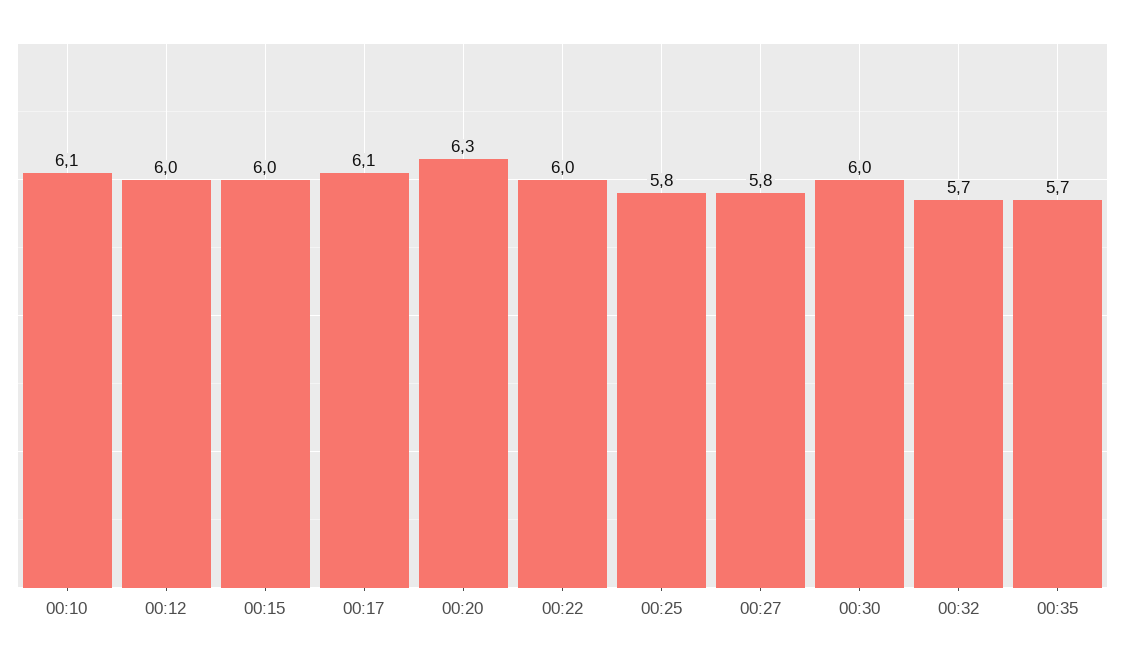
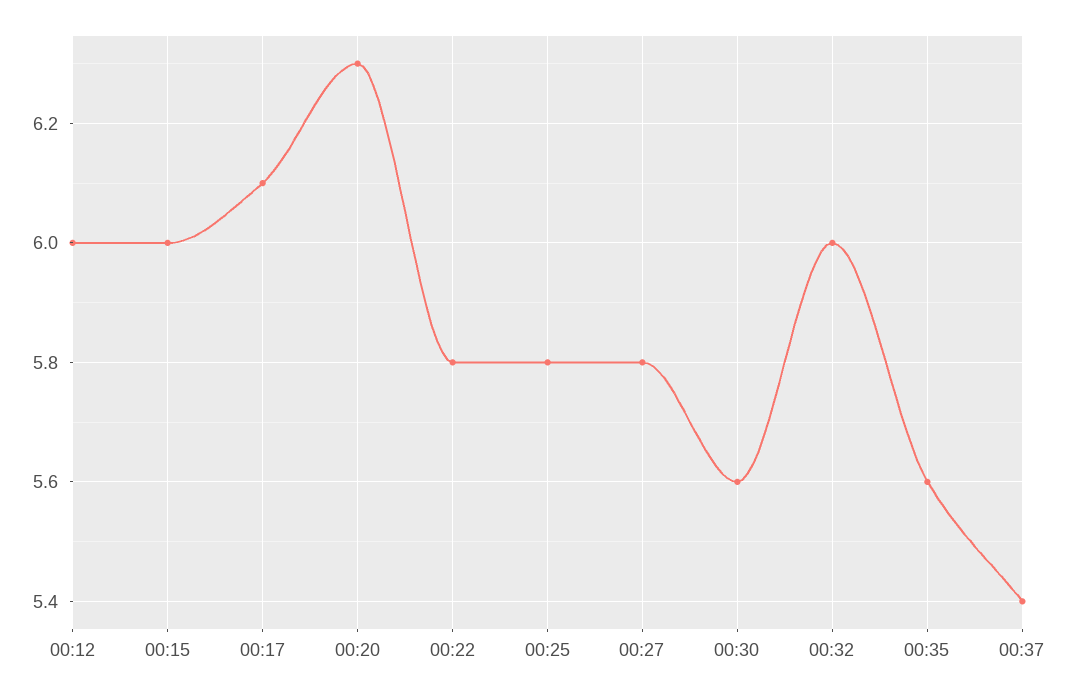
00:10: 6.1 -> none
00:22: 6 -> 5.8
00:30: 6 -> 5.6
00:32: 5.7 -> 6
00:35: 5.7 -> 5.6
00:37: none -> 5.4

